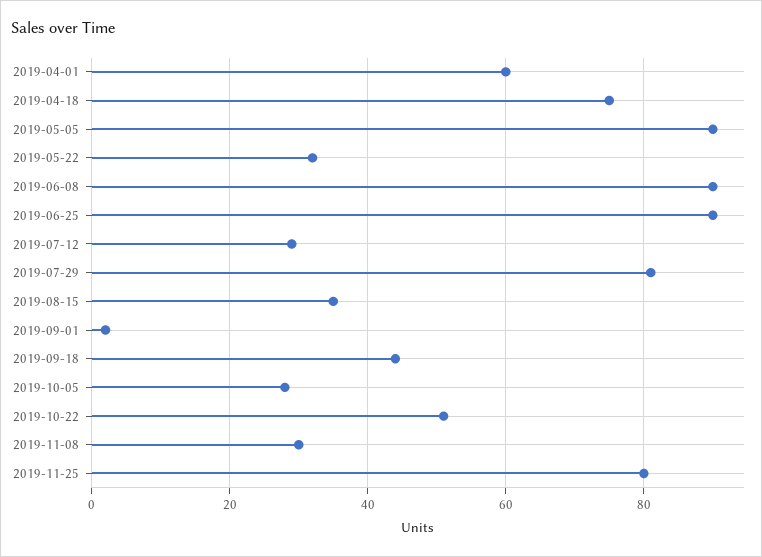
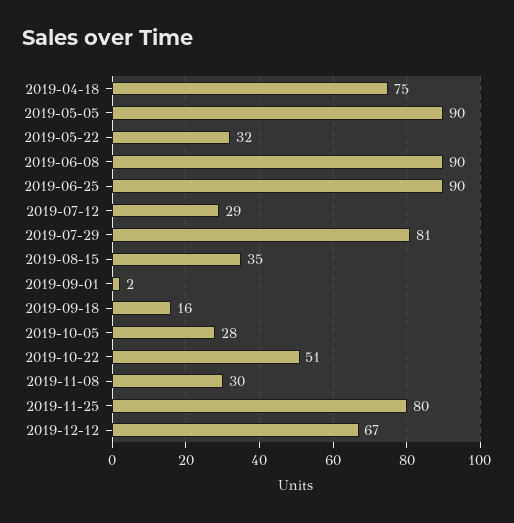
2019-04-01: 60 -> none
2019-09-18: 45 -> 16
2019-12-12: none -> 67

